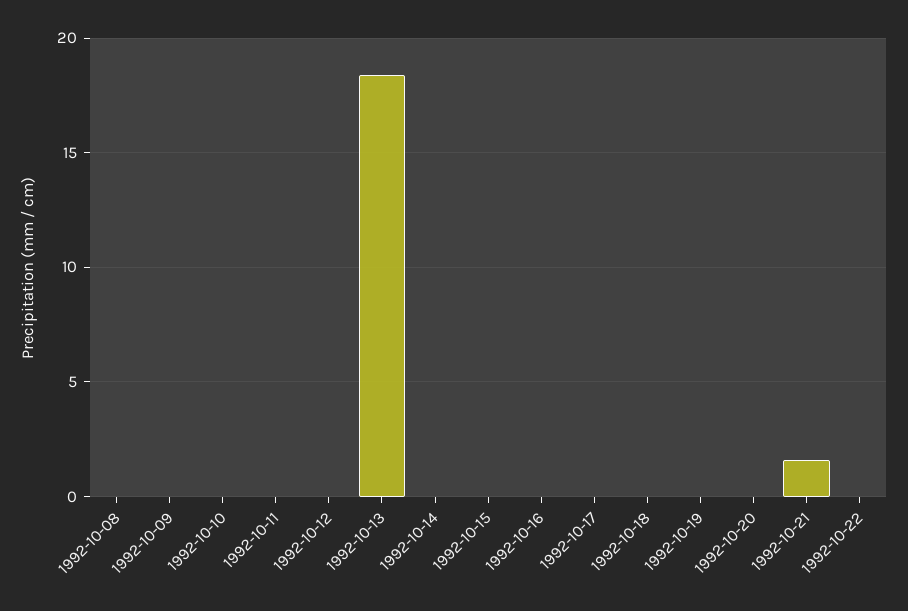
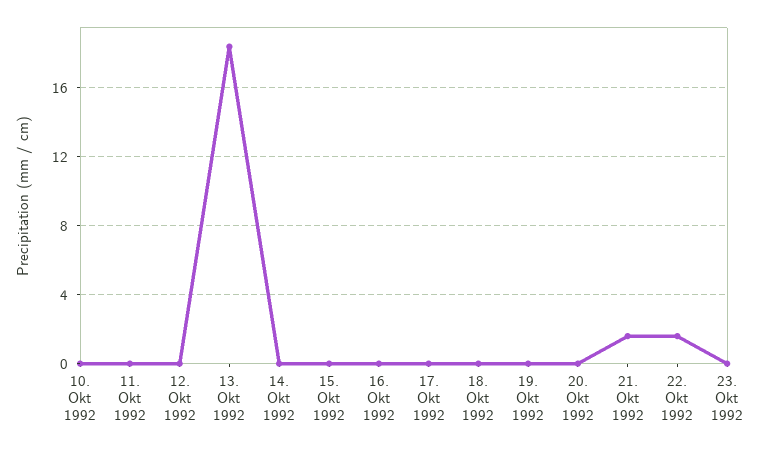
1992-10-08: 0 -> none
1992-10-09: 0 -> none
1992-10-22: 0 -> 1.5
23. Okt 1992: none -> 0

